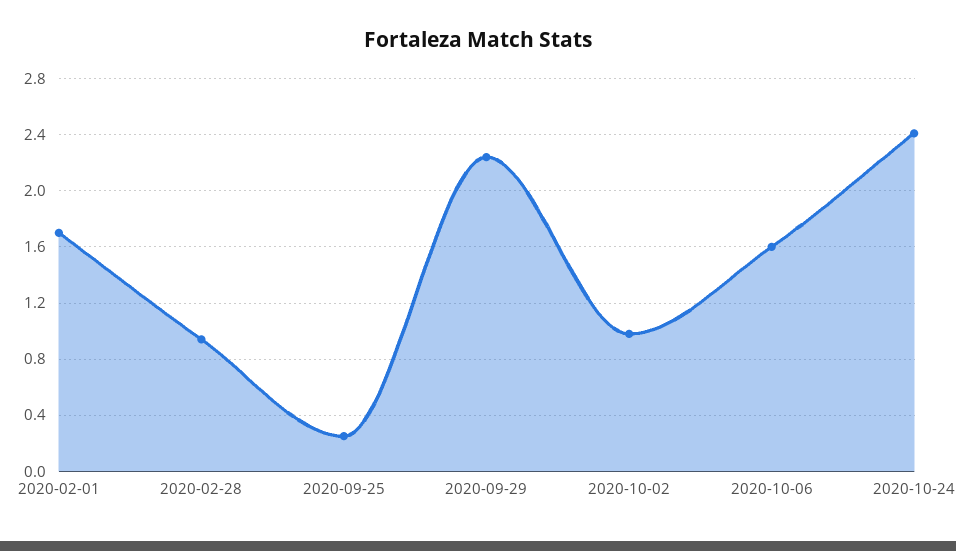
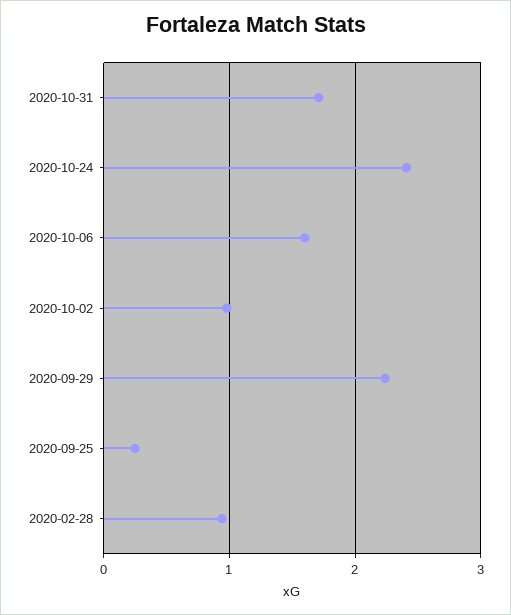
2020-02-01: 1.7 -> none
2020-10-31: none -> 1.7

